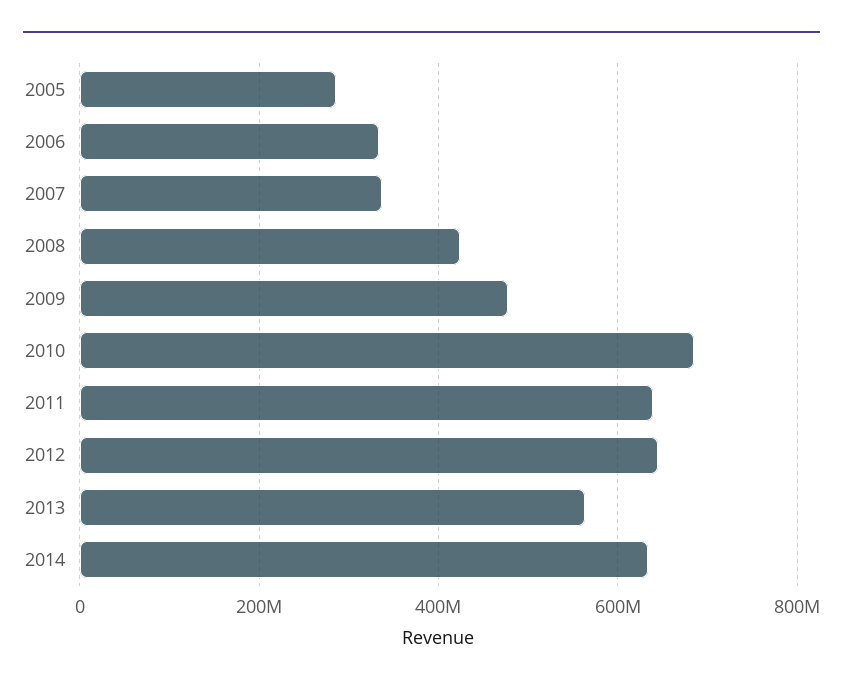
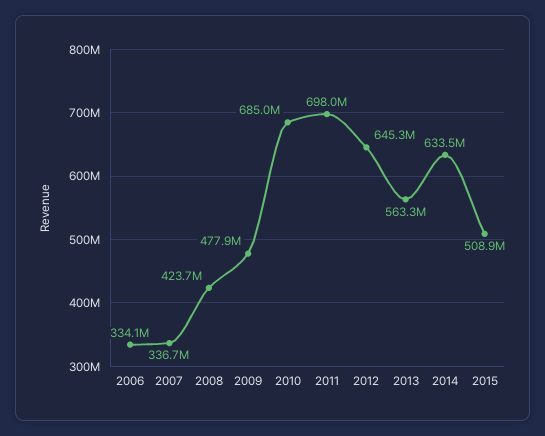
2005: 280000000 -> none
2011: 640000000 -> 698000000
2015: none -> 508900000

